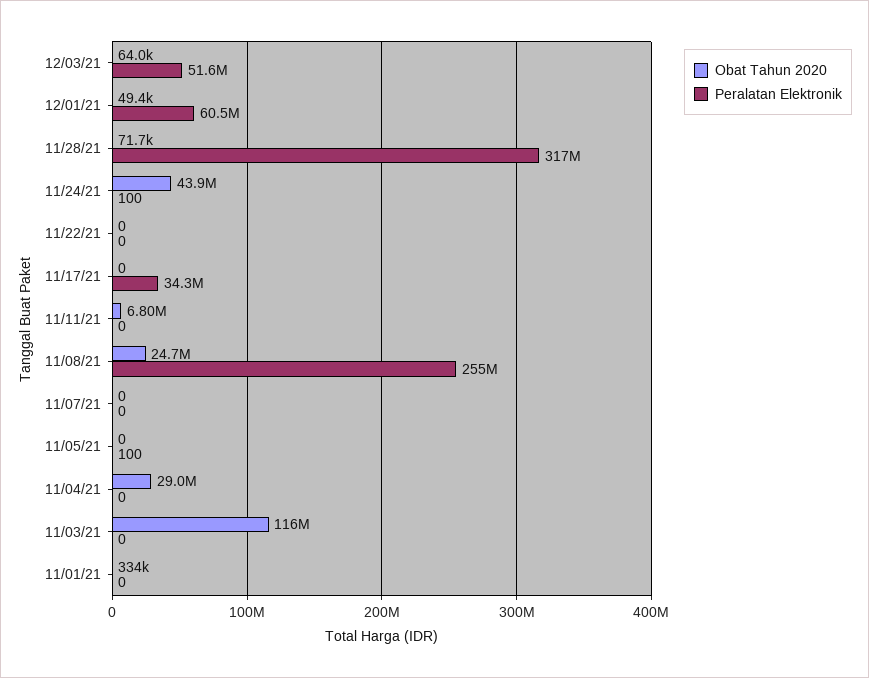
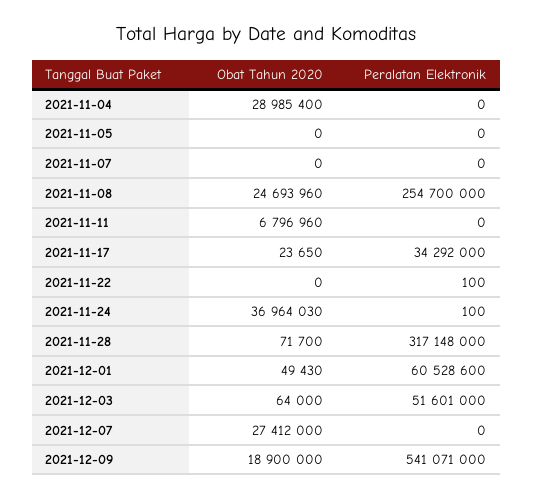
Obat Tahun 2020, 11/24/21: 43900000 -> 36964030
Peralatan Elektronik, 11/22/21: 0 -> 100
Obat Tahun 2020, 11/17/21: 0 -> 23650
Peralatan Elektronik, 11/05/21: 100 -> 0
Obat Tahun 2020, 11/03/21: 116000000 -> none
Peralatan Elektronik, 11/03/21: 0 -> none
Obat Tahun 2020, 11/01/21: 334000 -> none
Peralatan Elektronik, 11/01/21: 0 -> none
Obat Tahun 2020, 2021-12-07: none -> 27412000
Peralatan Elektronik, 2021-12-07: none -> 0
Obat Tahun 2020, 2021-12-09: none -> 18900000
Peralatan Elektronik, 2021-12-09: none -> 541071000

